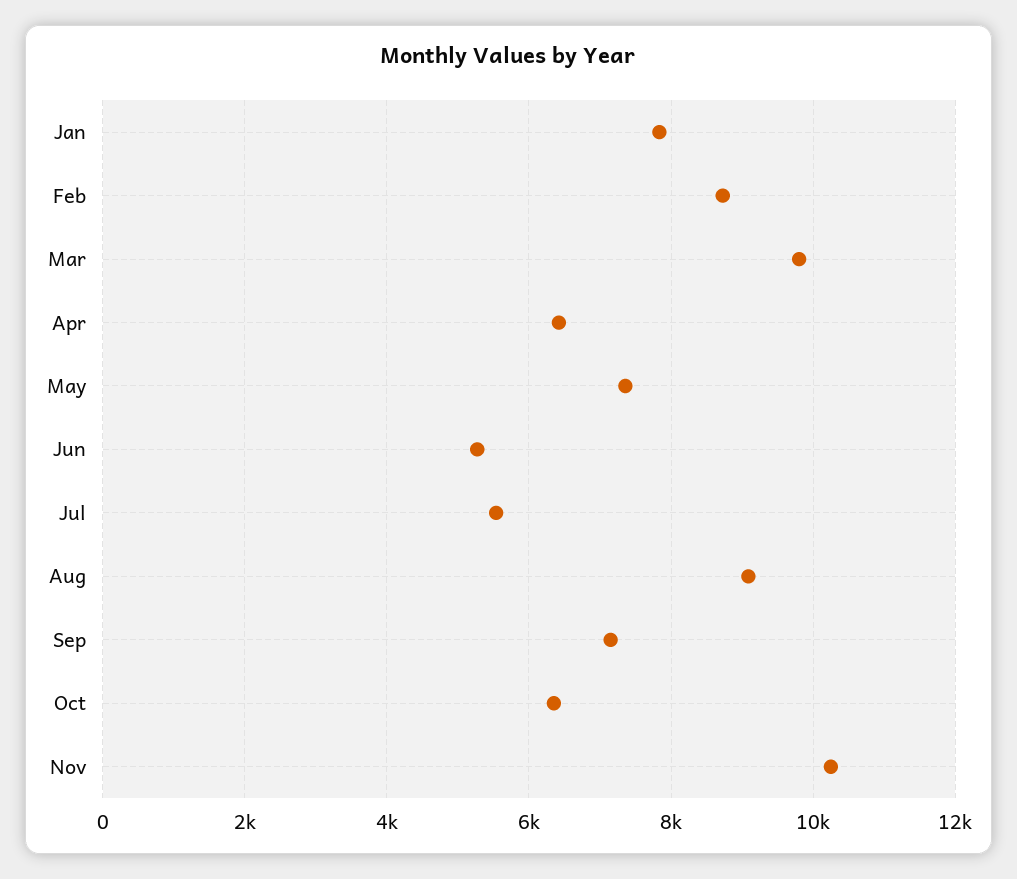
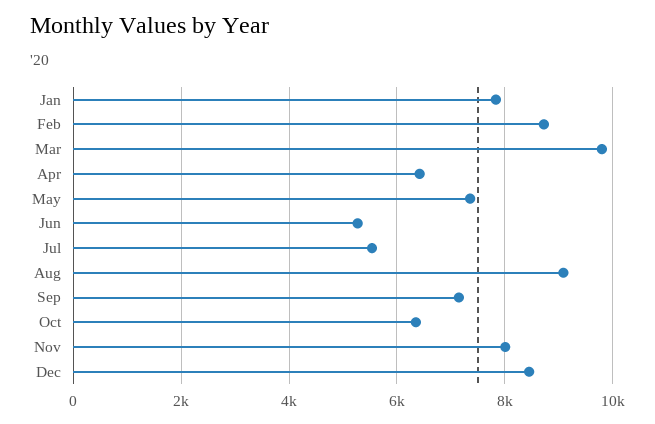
Nov: 10200 -> 8000
Dec: none -> 8400

